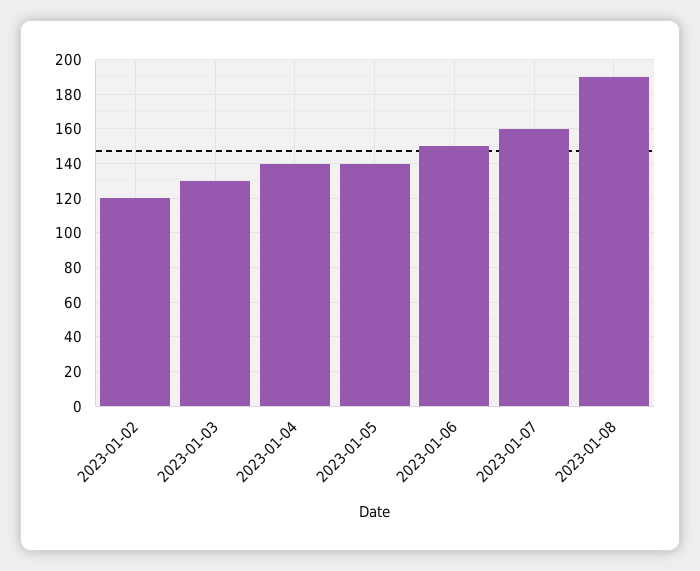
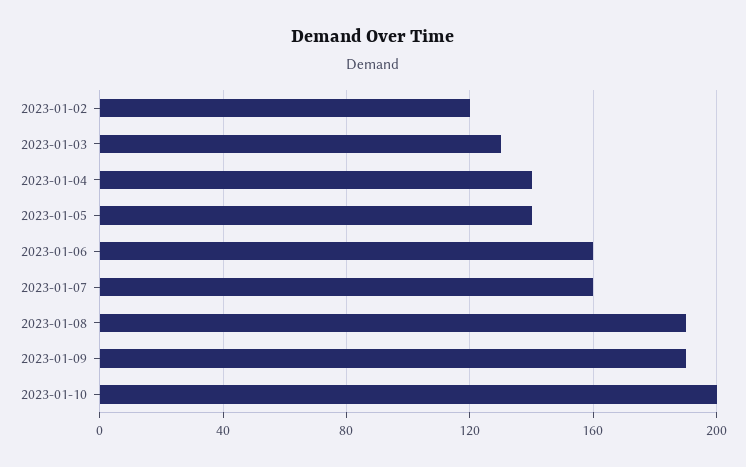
2023-01-06: 150 -> 160
2023-01-09: none -> 190
2023-01-10: none -> 200

